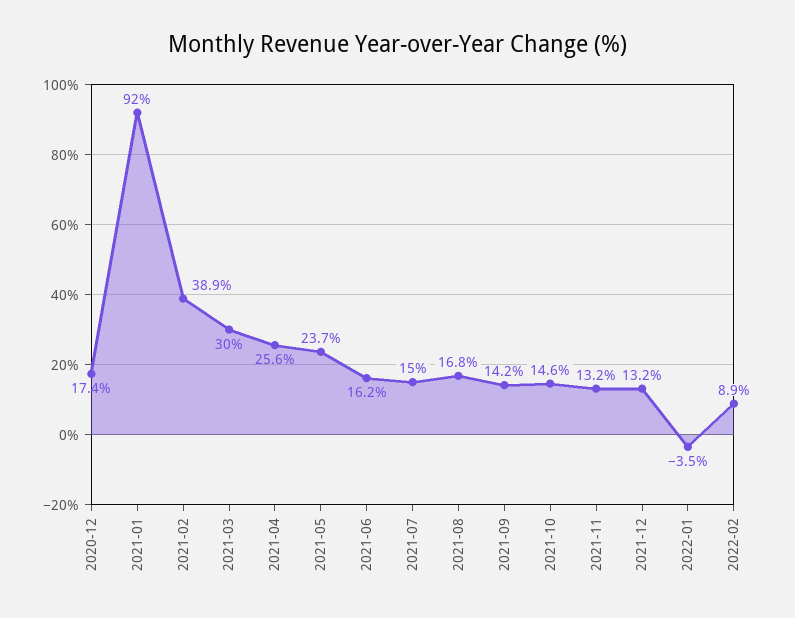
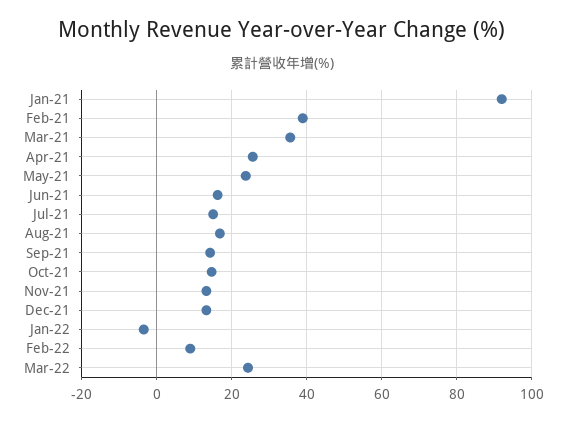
2020-12: 17.4 -> none
2021-03: 30 -> 36
Mar-22: none -> 24

